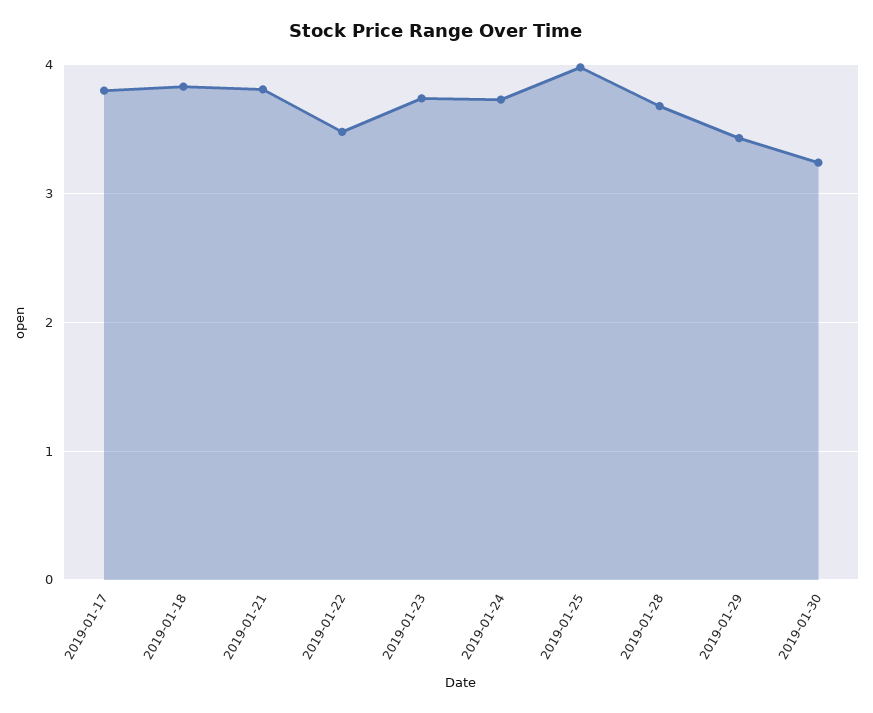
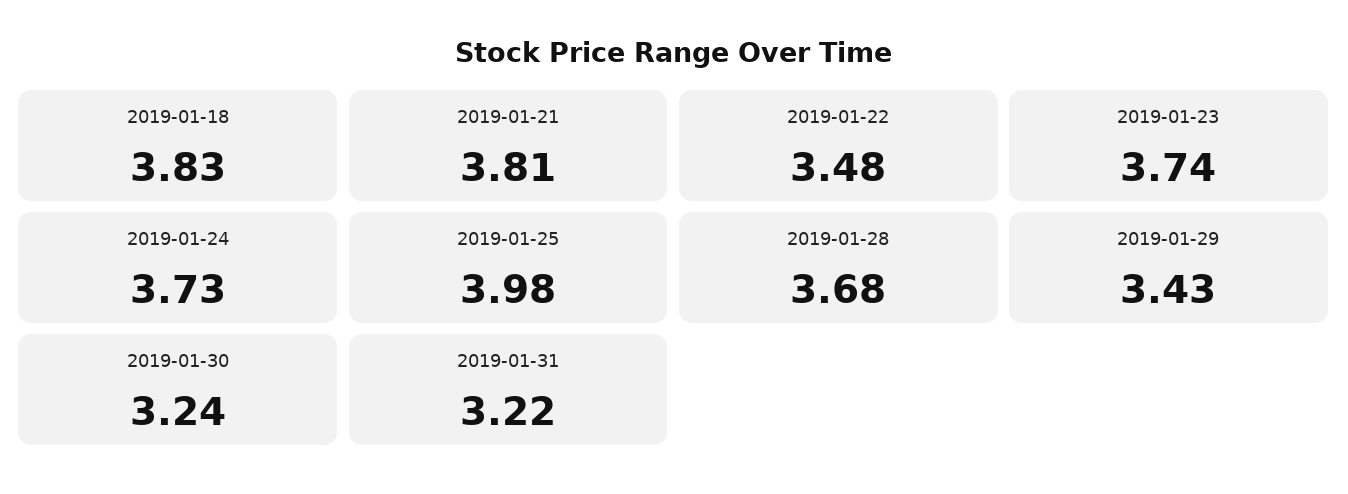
2019-01-17: 3.8 -> none
2019-01-31: none -> 3.22

